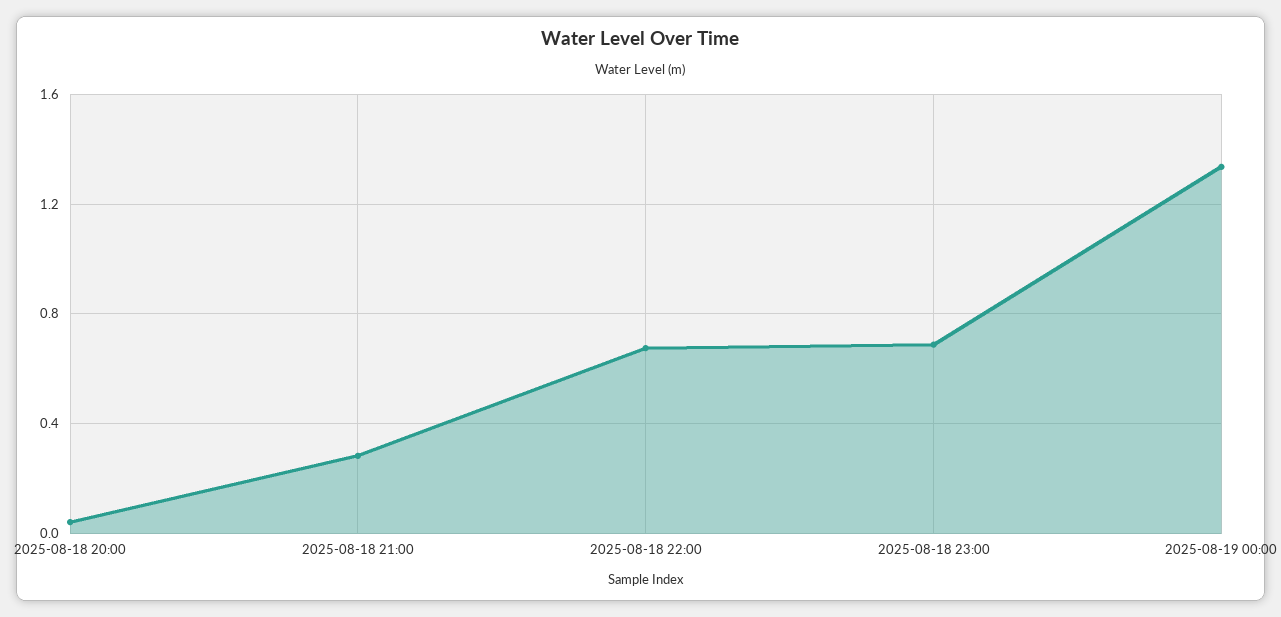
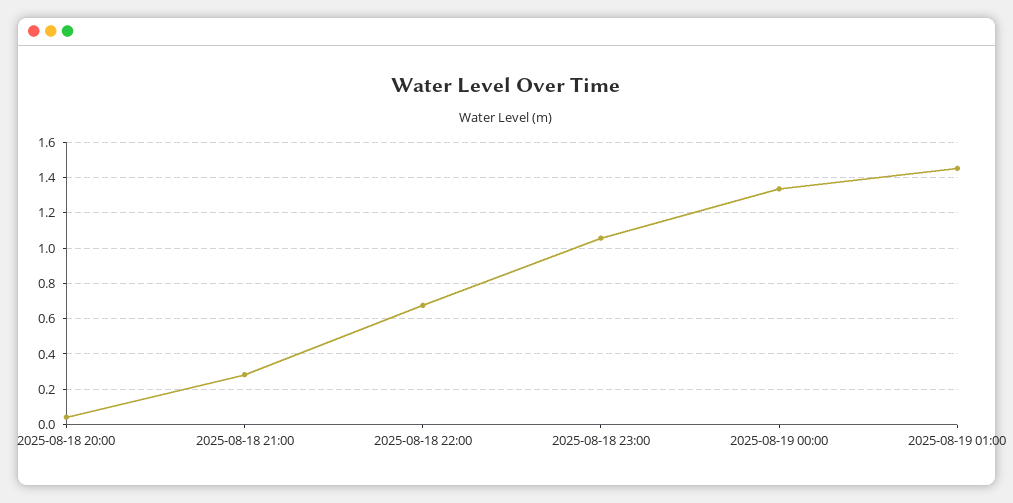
2025-08-18 23:00: 0.7 -> 1.05
2025-08-19 01:00: none -> 1.45

